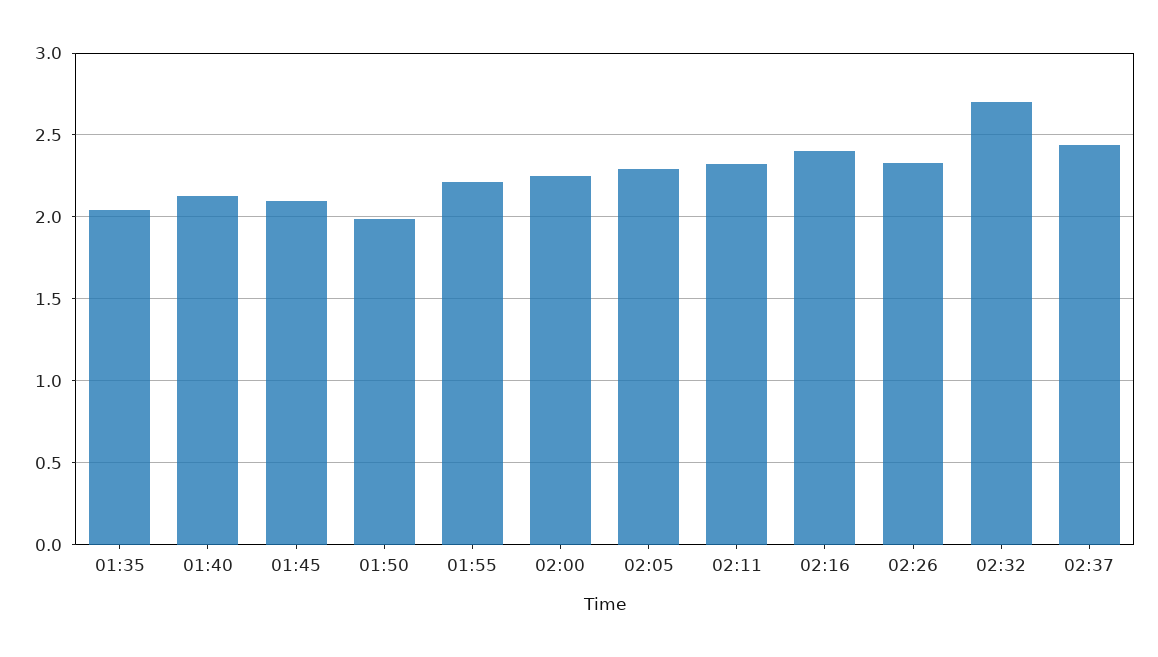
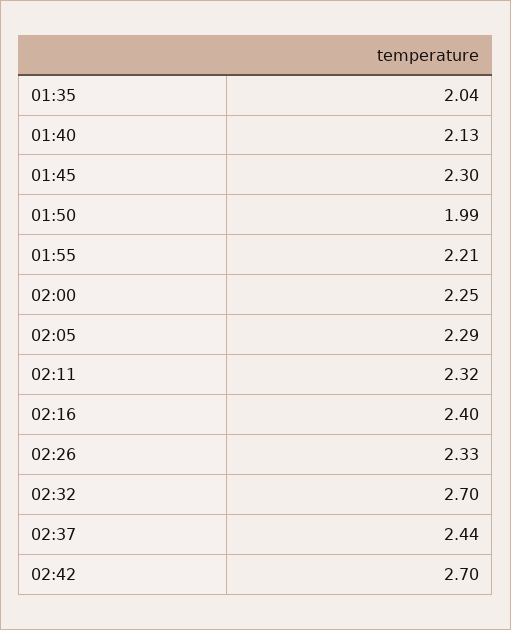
01:45: 2.1 -> 2.3
02:42: none -> 2.7

